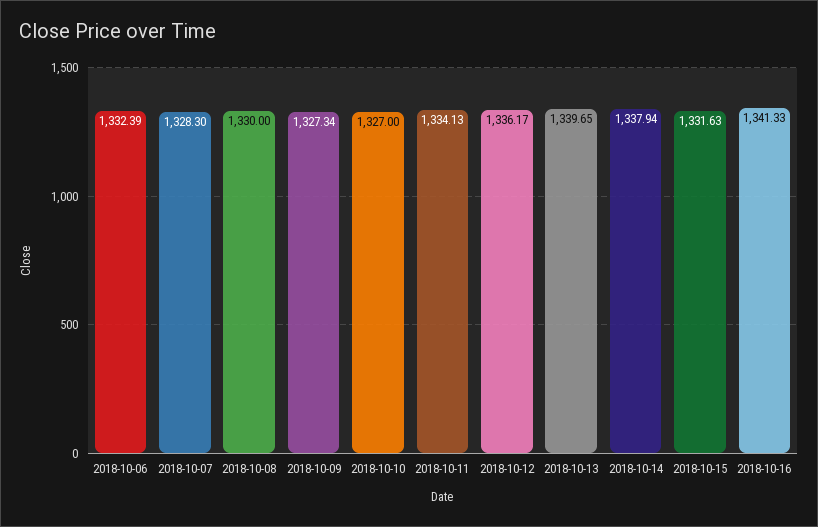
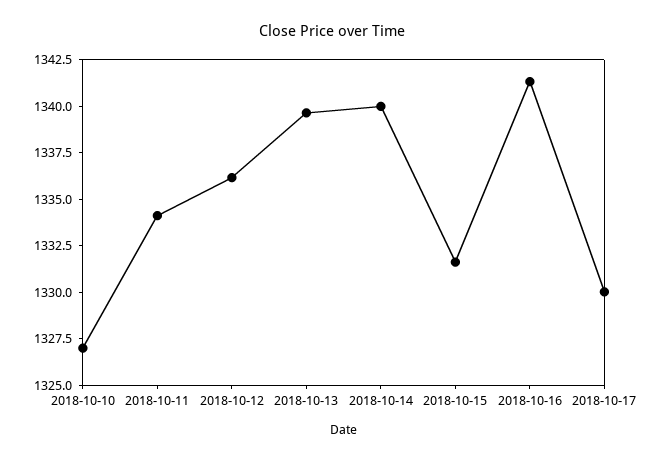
2018-10-06: 1332.39 -> none
2018-10-07: 1328.3 -> none
2018-10-08: 1330 -> none
2018-10-09: 1327.34 -> none
2018-10-14: 1337.94 -> 1340
2018-10-17: none -> 1330

